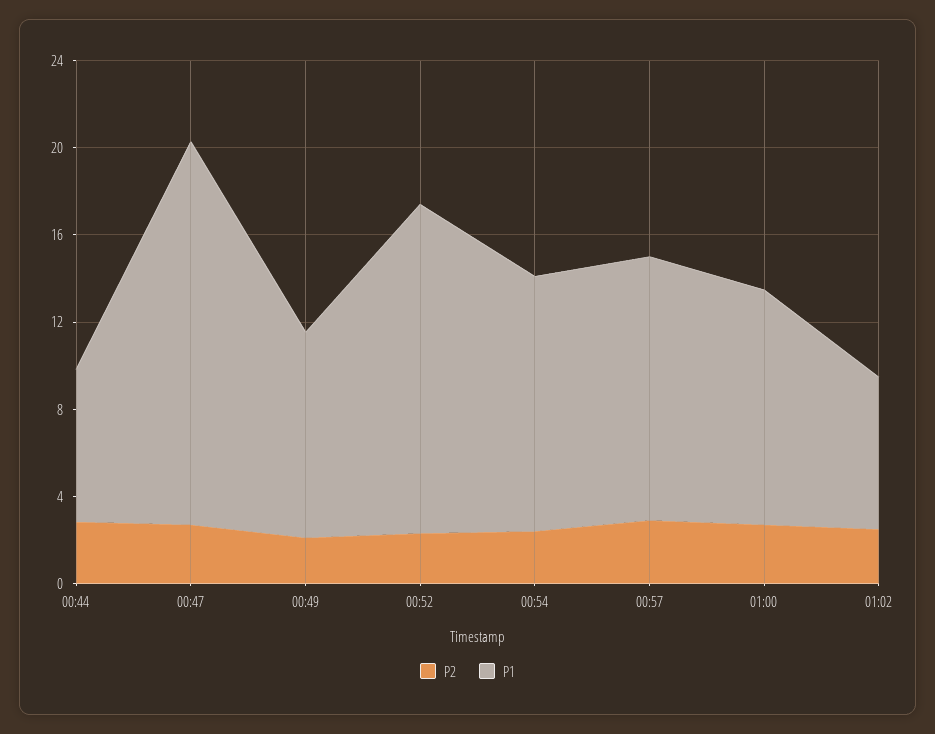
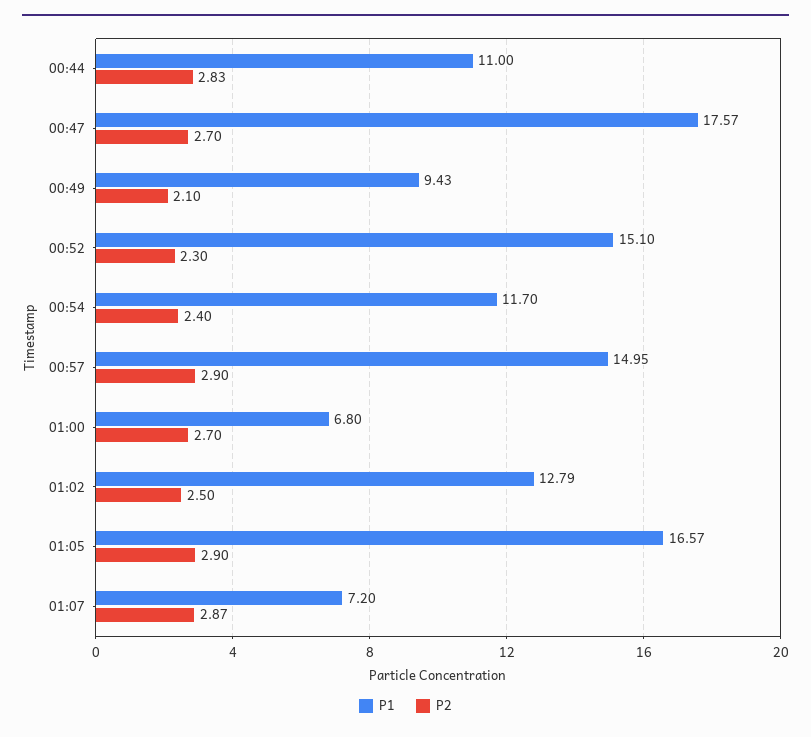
P1, 00:44: 7 -> 11
P1, 00:57: 12 -> 14.95
P1, 01:00: 11 -> 6.8
P1, 01:02: 7 -> 12.79
P1, 01:05: none -> 16.57
P2, 01:05: none -> 2.9
P1, 01:07: none -> 7.2
P2, 01:07: none -> 2.87

